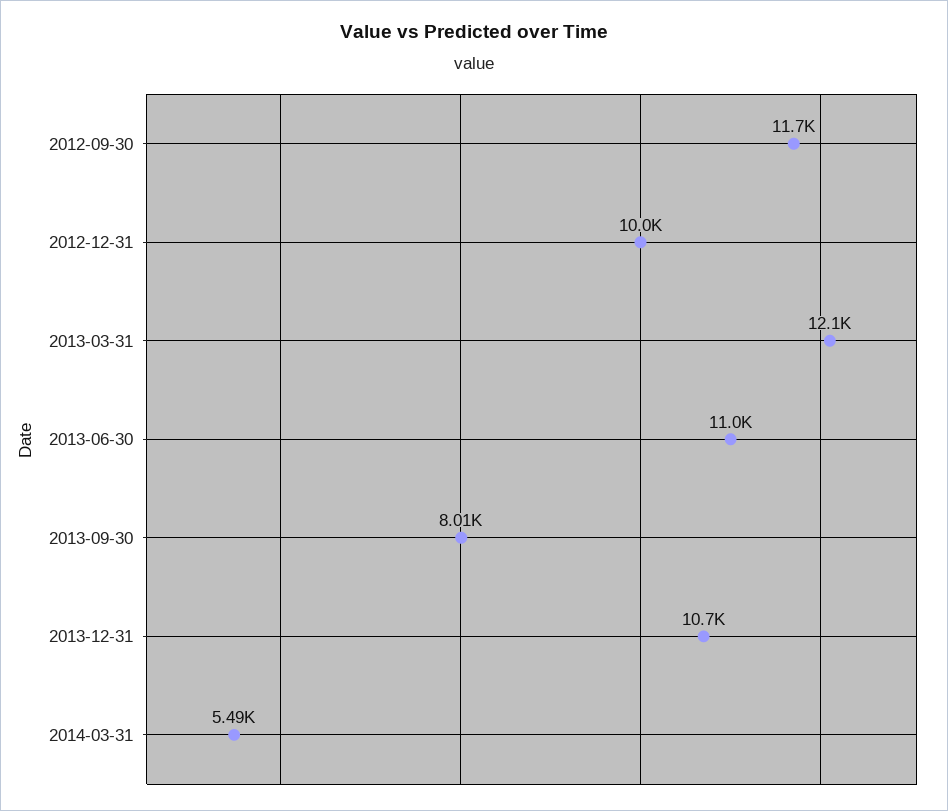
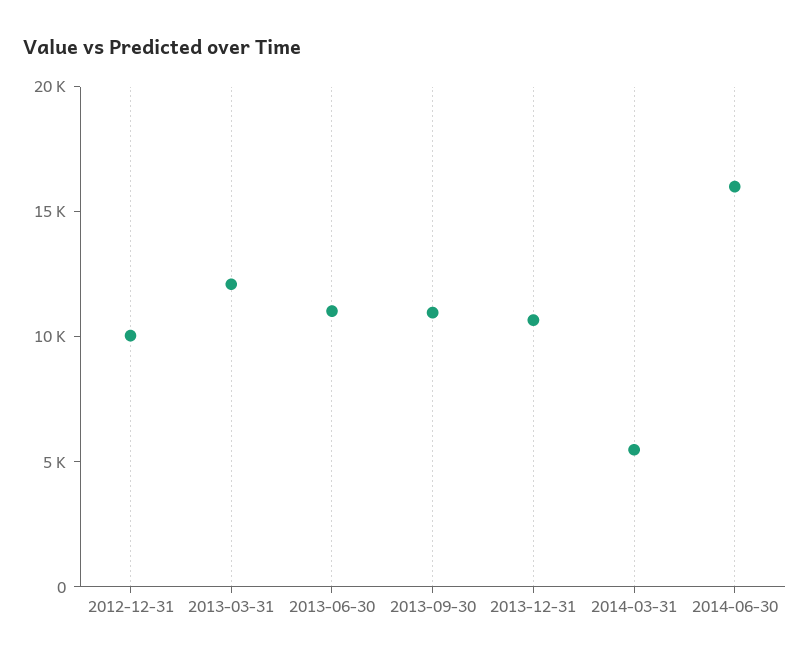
2012-09-30: 11700 -> none
2013-09-30: 8010 -> 11000
2014-06-30: none -> 16000

